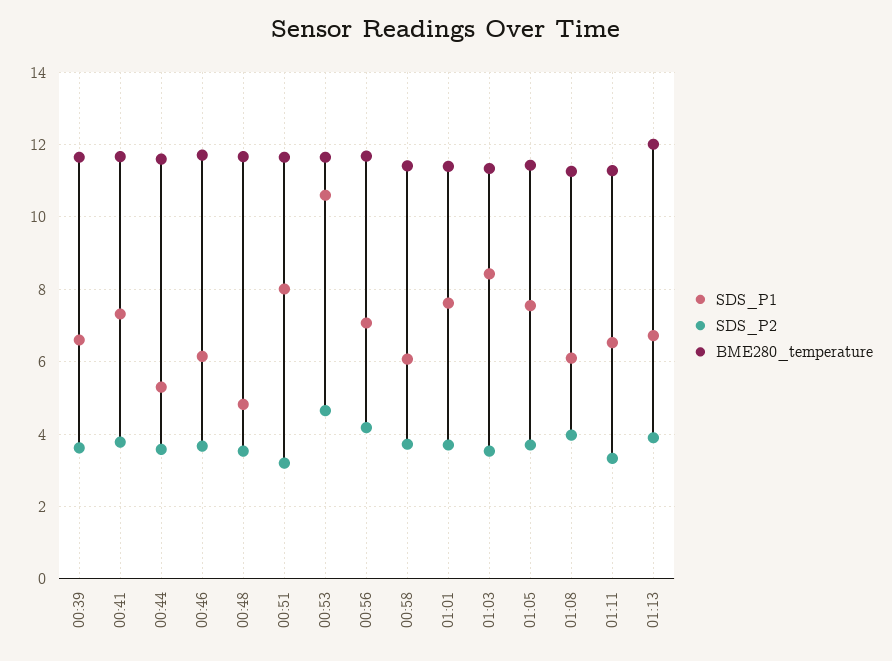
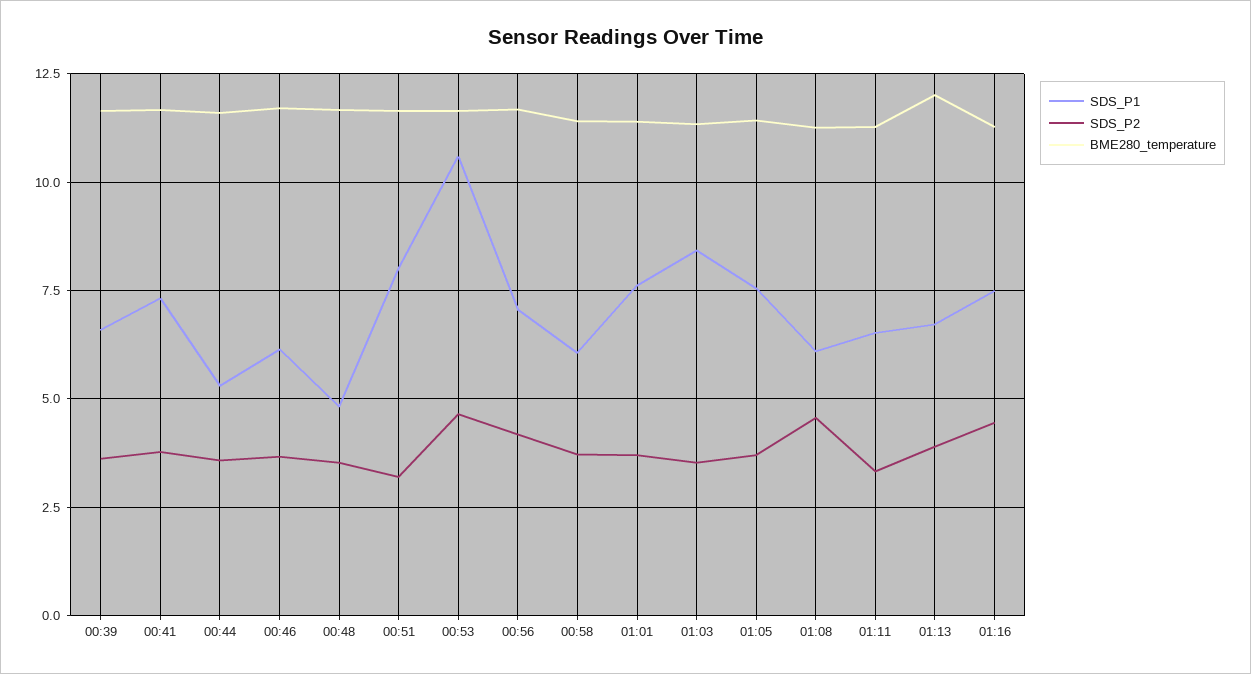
SDS_P2, 01:08: 4 -> 4.5
SDS_P1, 01:16: none -> 7.5
SDS_P2, 01:16: none -> 4.5
BME280_temperature, 01:16: none -> 11.25

